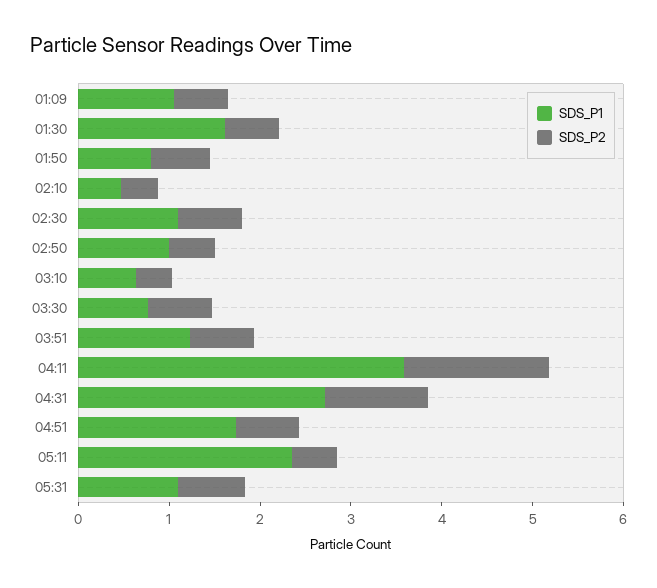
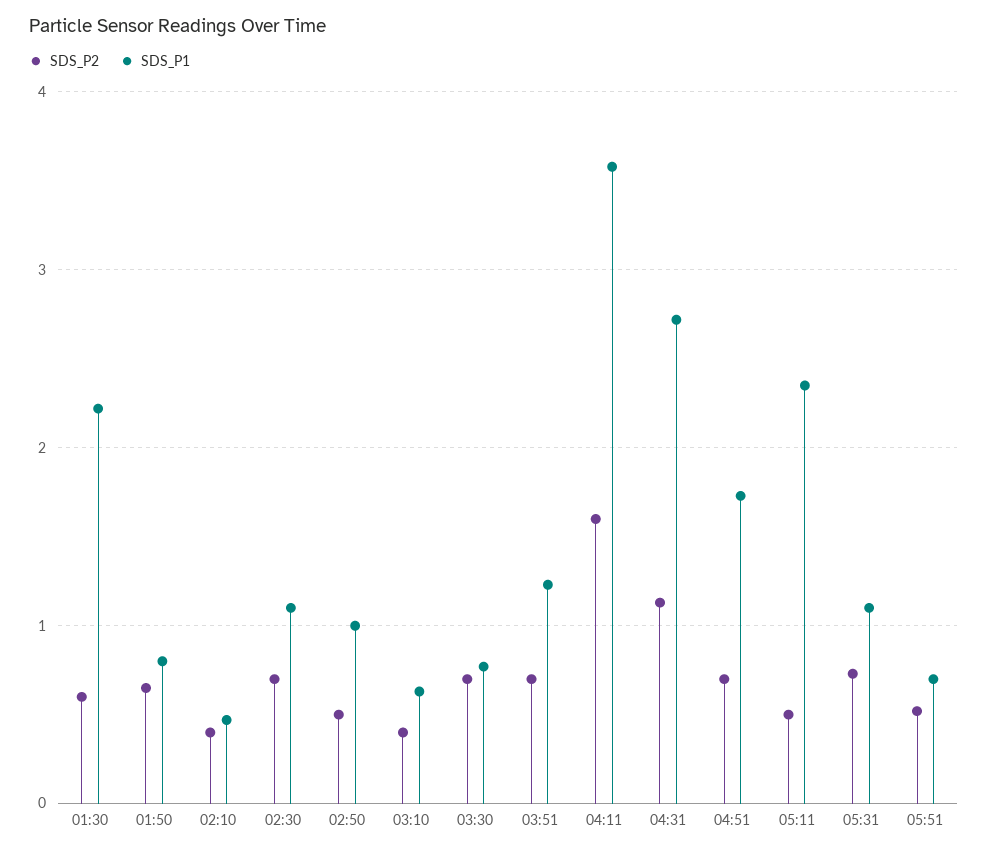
SDS_P1, 01:09: 1 -> none
SDS_P2, 01:09: 0.6 -> none
SDS_P1, 01:30: 1.6 -> 2.2
SDS_P2, 05:51: none -> 0.5
SDS_P1, 05:51: none -> 0.7

